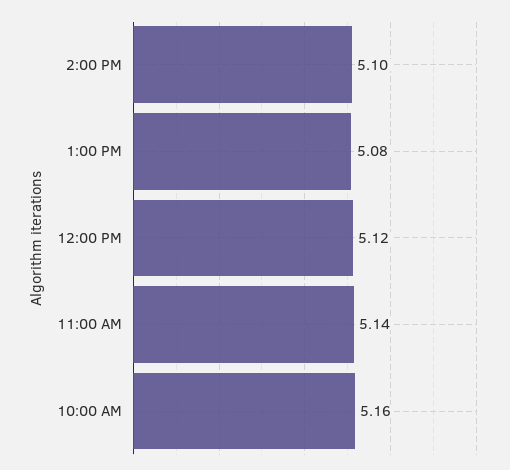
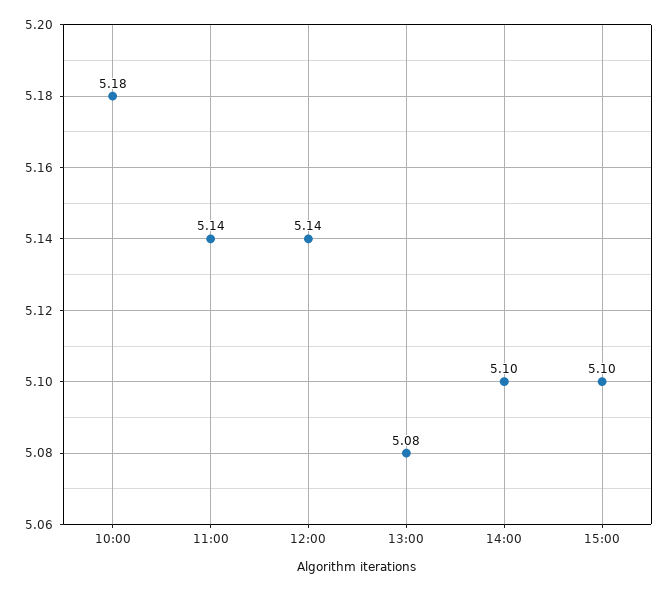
12:00 PM: 5.12 -> 5.14
10:00 AM: 5.16 -> 5.18
15:00: none -> 5.1

